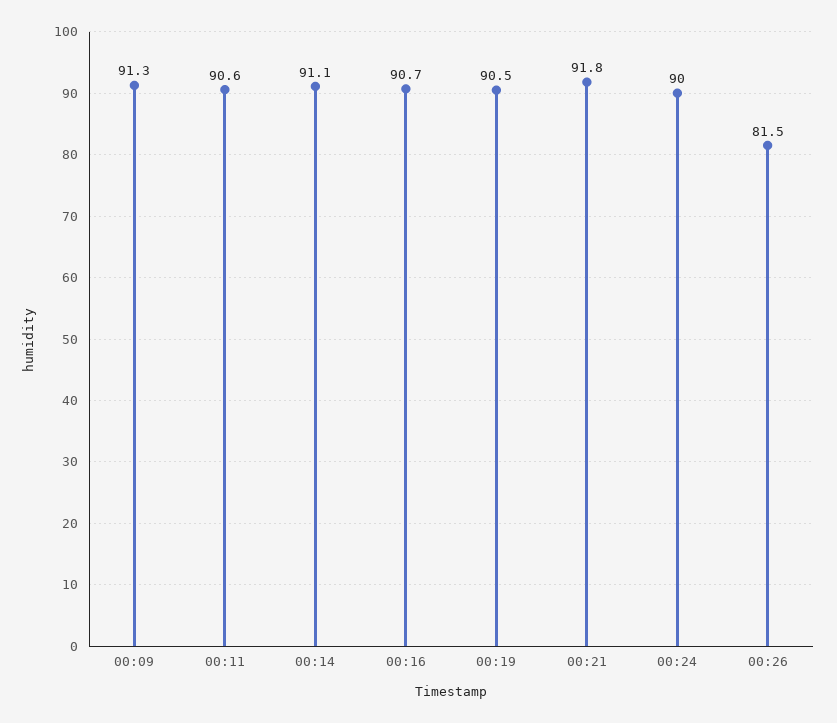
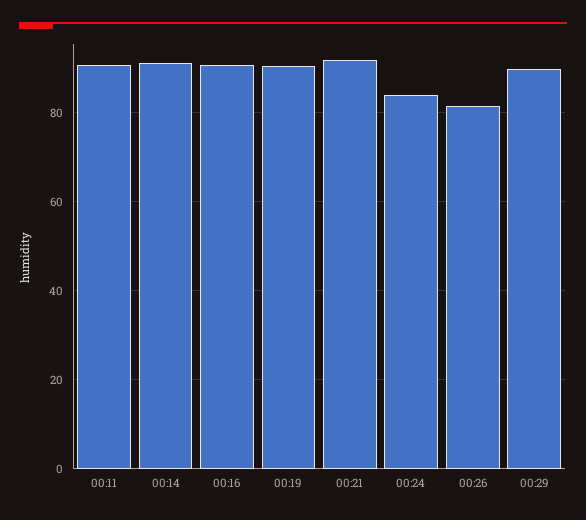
00:09: 91.3 -> none
00:24: 90 -> 84
00:29: none -> 90

